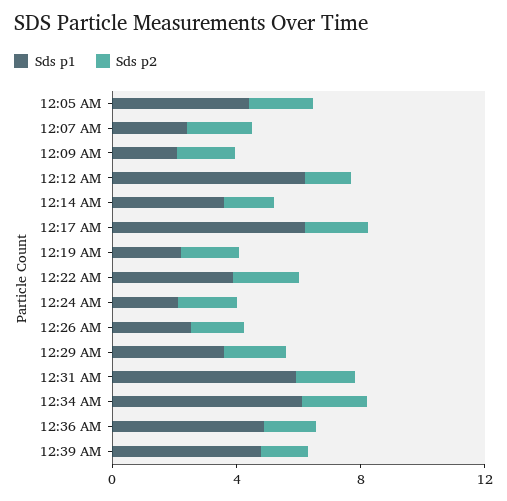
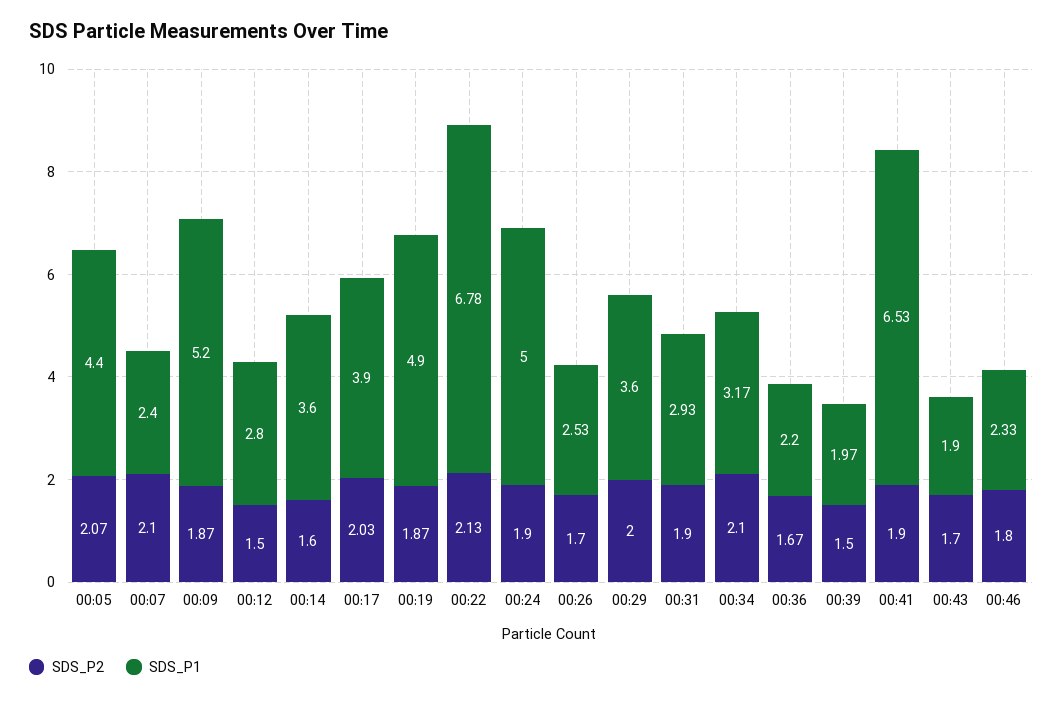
Sds p1, 12:09 AM: 2 -> 5.2
Sds p1, 12:12 AM: 6 -> 2.8
Sds p1, 12:17 AM: 6 -> 3.9
Sds p1, 12:19 AM: 2 -> 4.9
Sds p1, 12:22 AM: 4 -> 6.78
Sds p1, 12:24 AM: 2 -> 5
Sds p1, 12:31 AM: 6 -> 2.93
Sds p1, 12:34 AM: 6 -> 3.17
Sds p1, 12:36 AM: 5 -> 2.2
Sds p1, 12:39 AM: 5 -> 1.97
Sds p2, 00:41: none -> 1.9
Sds p1, 00:41: none -> 6.53
Sds p2, 00:43: none -> 1.7
Sds p1, 00:43: none -> 1.9
Sds p2, 00:46: none -> 1.8
Sds p1, 00:46: none -> 2.33

